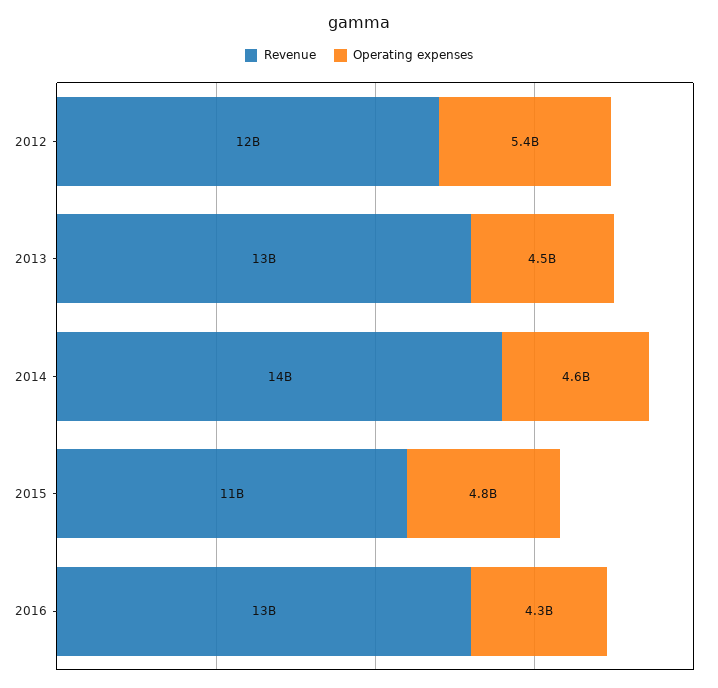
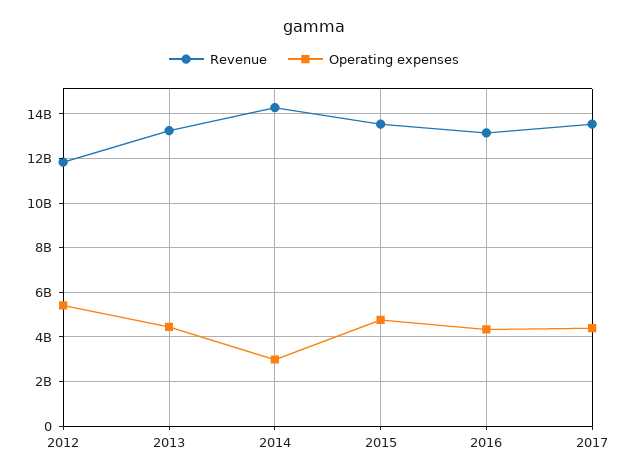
Operating expenses, 2014: 4600000000 -> 3000000000
Revenue, 2015: 11000000000 -> 13500000000
Revenue, 2017: none -> 13500000000
Operating expenses, 2017: none -> 4500000000

